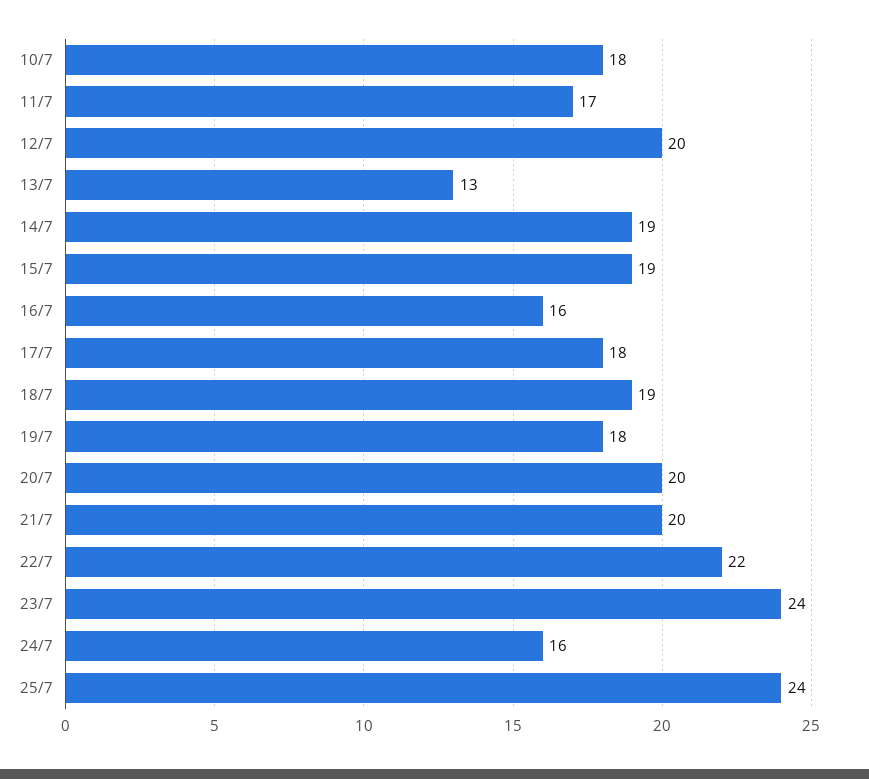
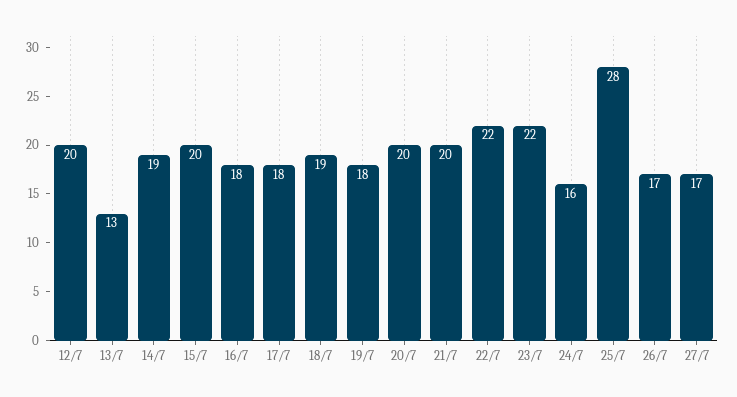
10/7: 18 -> none
11/7: 17 -> none
15/7: 19 -> 20
16/7: 16 -> 18
23/7: 24 -> 22
25/7: 24 -> 28
26/7: none -> 17
27/7: none -> 17

